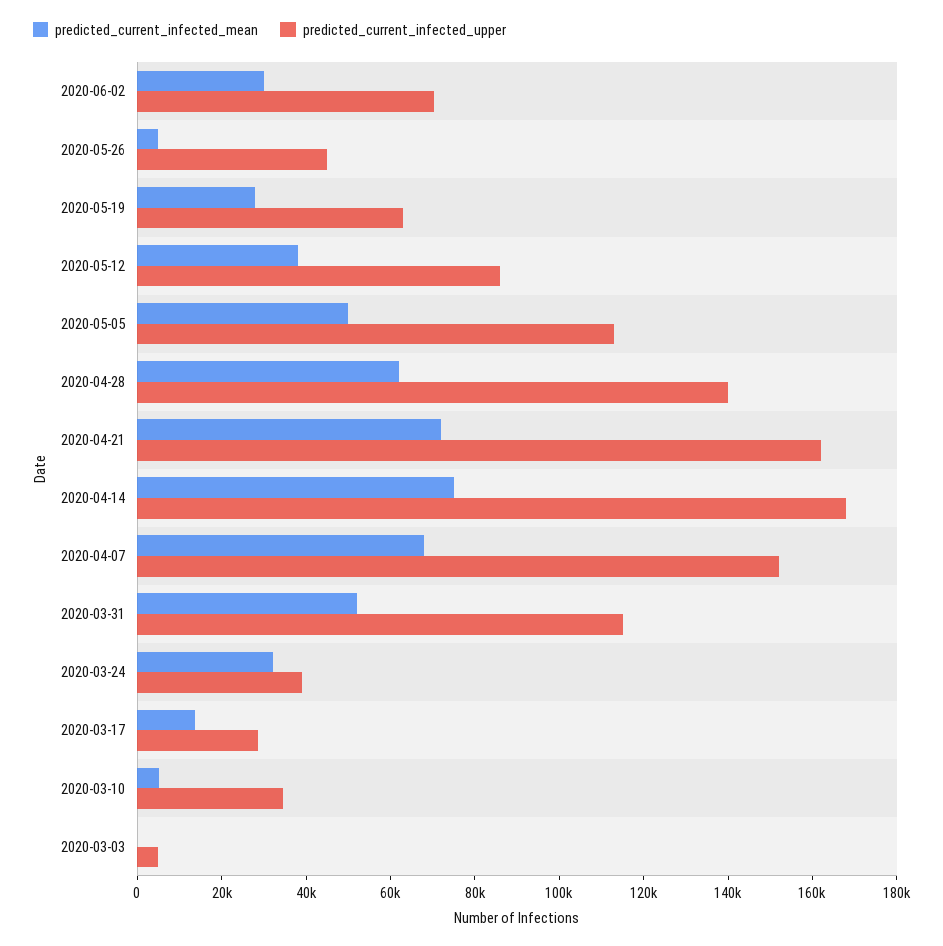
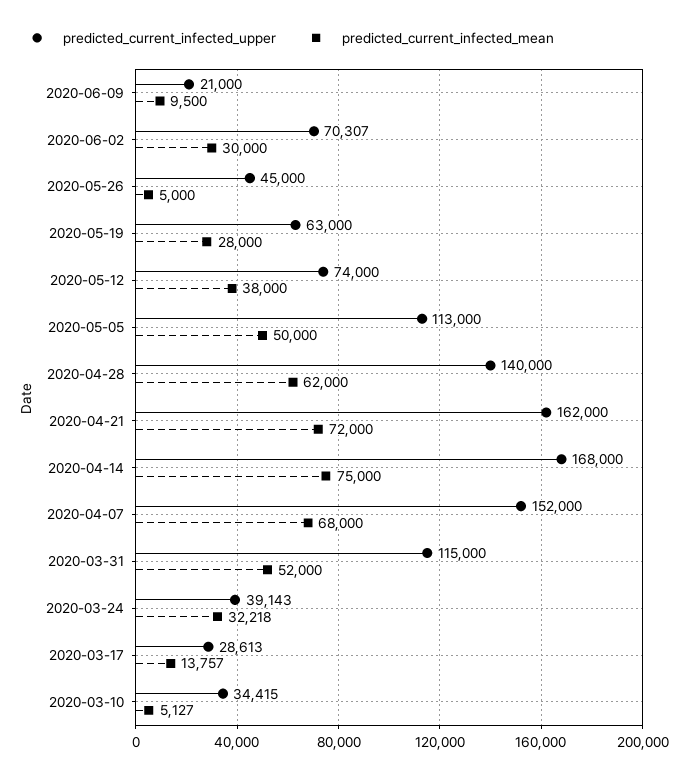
predicted_current_infected_upper, 2020-05-12: 85000 -> 74000
predicted_current_infected_mean, 2020-03-03: 0 -> none
predicted_current_infected_upper, 2020-03-03: 5000 -> none
predicted_current_infected_upper, 2020-06-09: none -> 21000
predicted_current_infected_mean, 2020-06-09: none -> 9500

